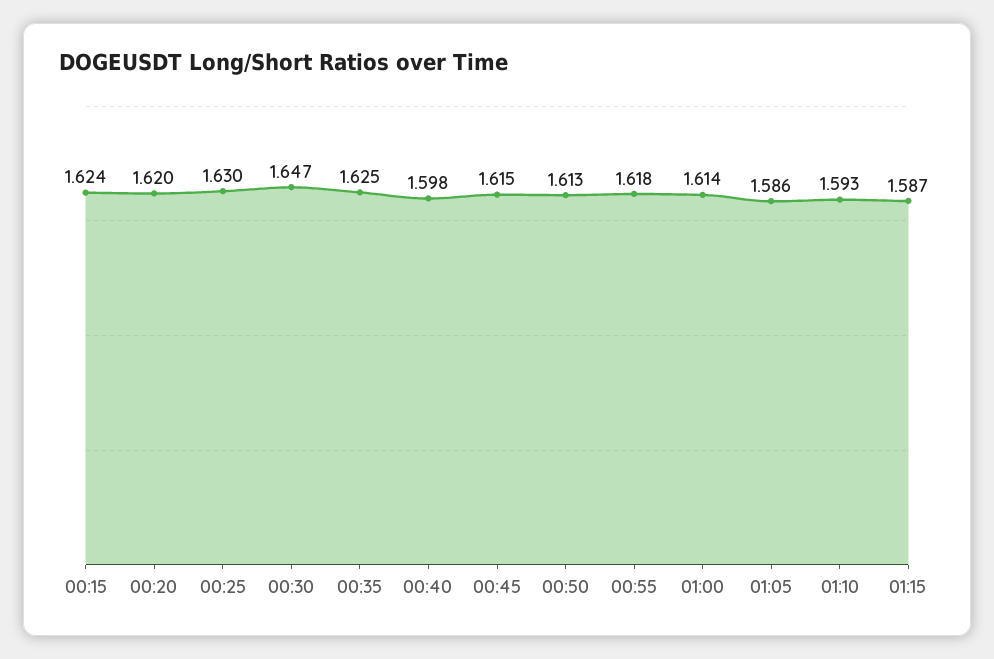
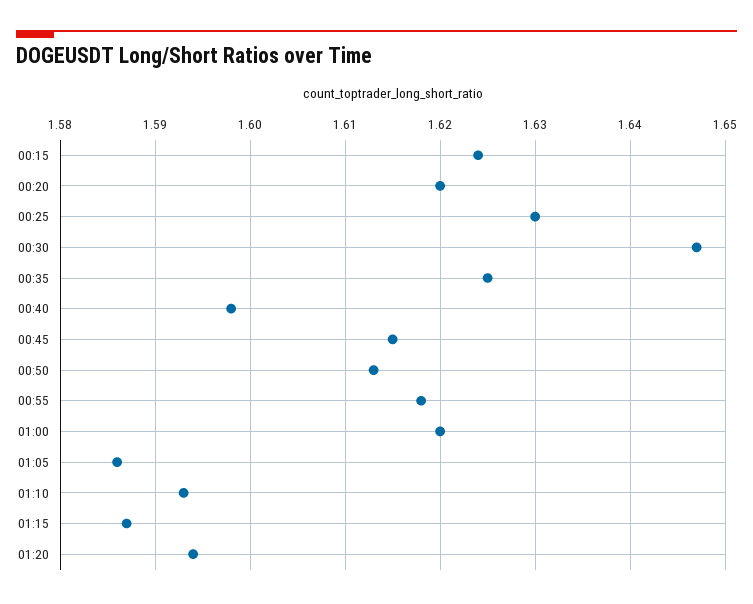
01:00: 1.614 -> 1.62
01:20: none -> 1.594

